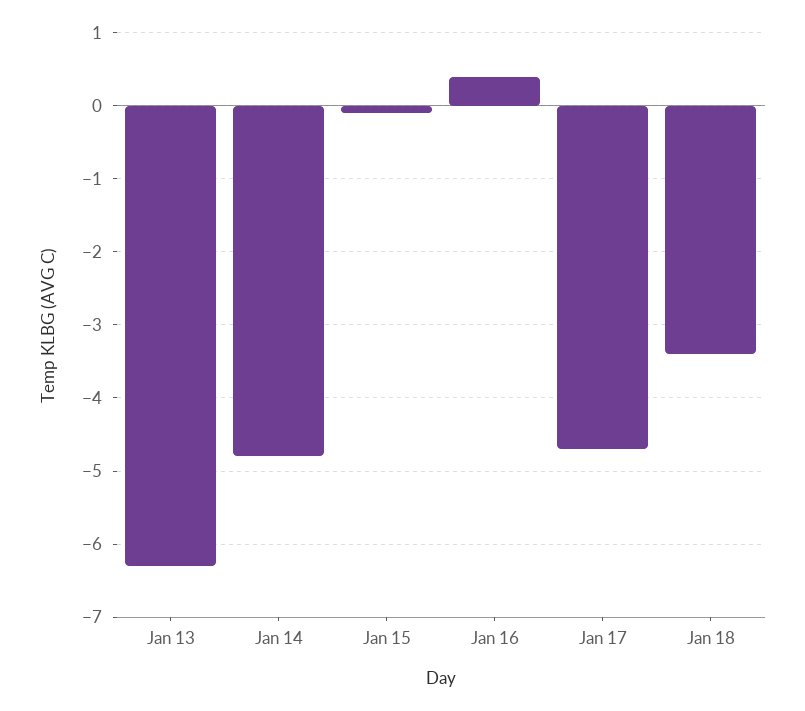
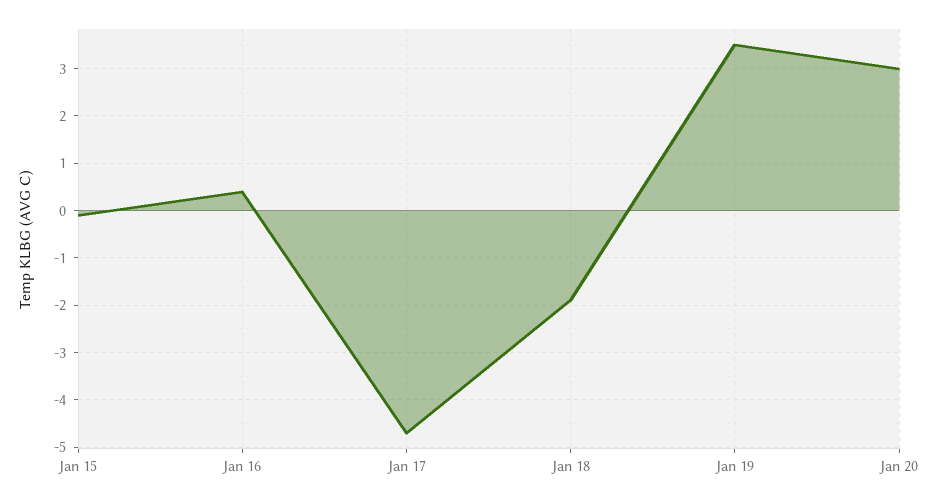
Jan 13: -6.3 -> none
Jan 14: -4.8 -> none
Jan 18: -3.4 -> -2
Jan 19: none -> 3.5
Jan 20: none -> 3

